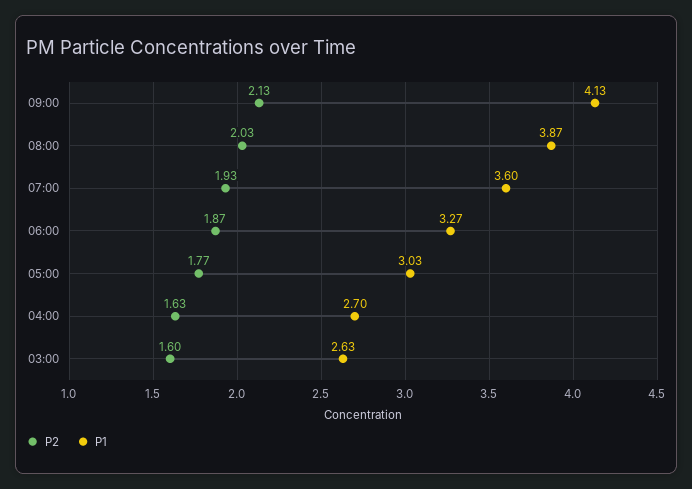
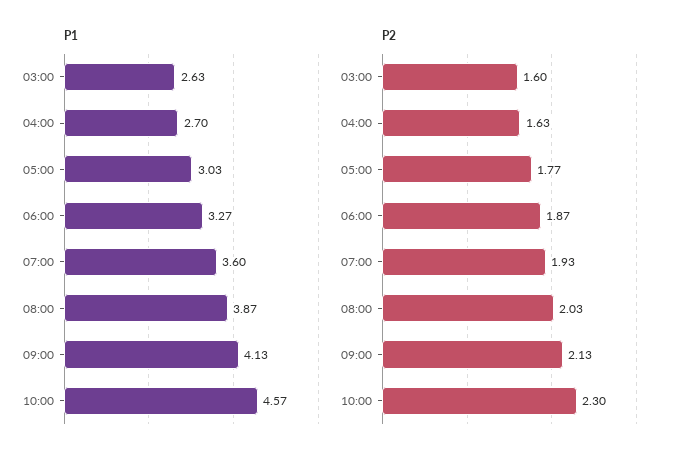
P1, 10:00: none -> 4.57
P2, 10:00: none -> 2.3

